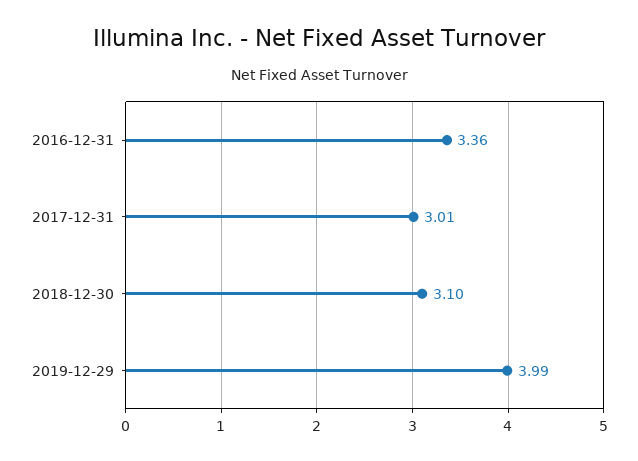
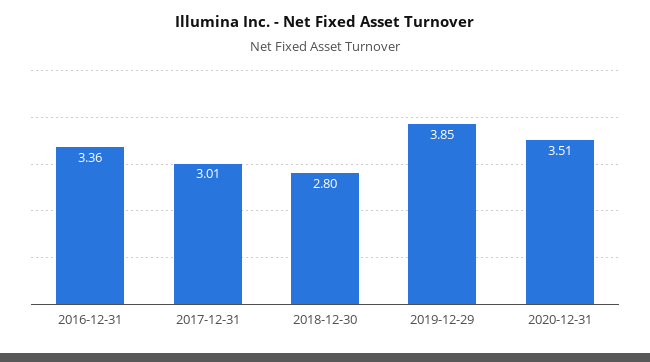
2018-12-30: 3.1 -> 2.8
2019-12-29: 3.99 -> 3.85
2020-12-31: none -> 3.51

